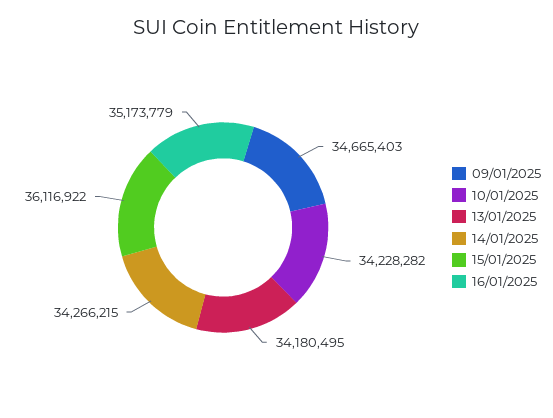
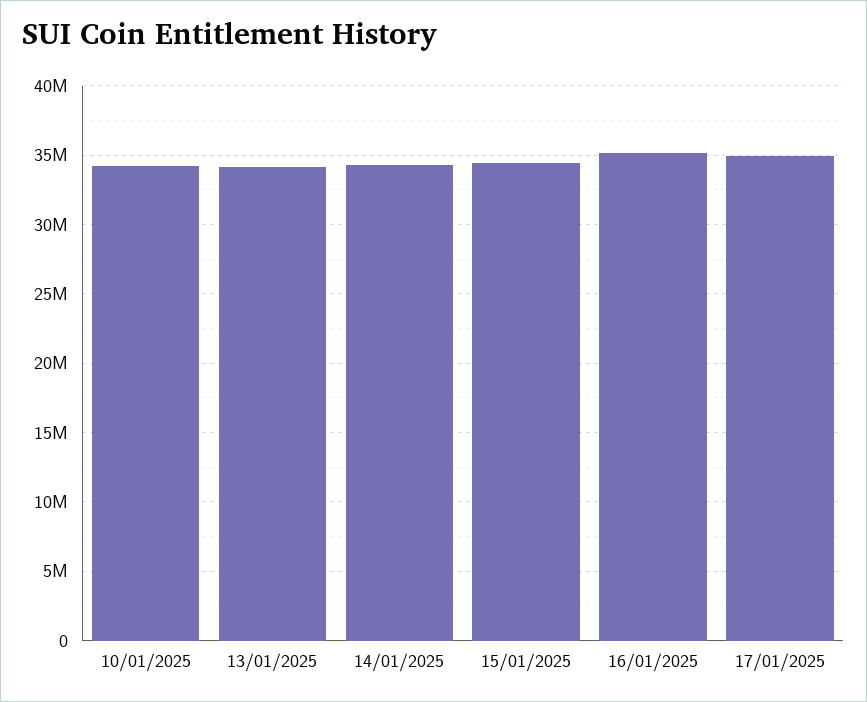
09/01/2025: 34665403 -> none
15/01/2025: 36116922 -> 34500000
17/01/2025: none -> 35000000

